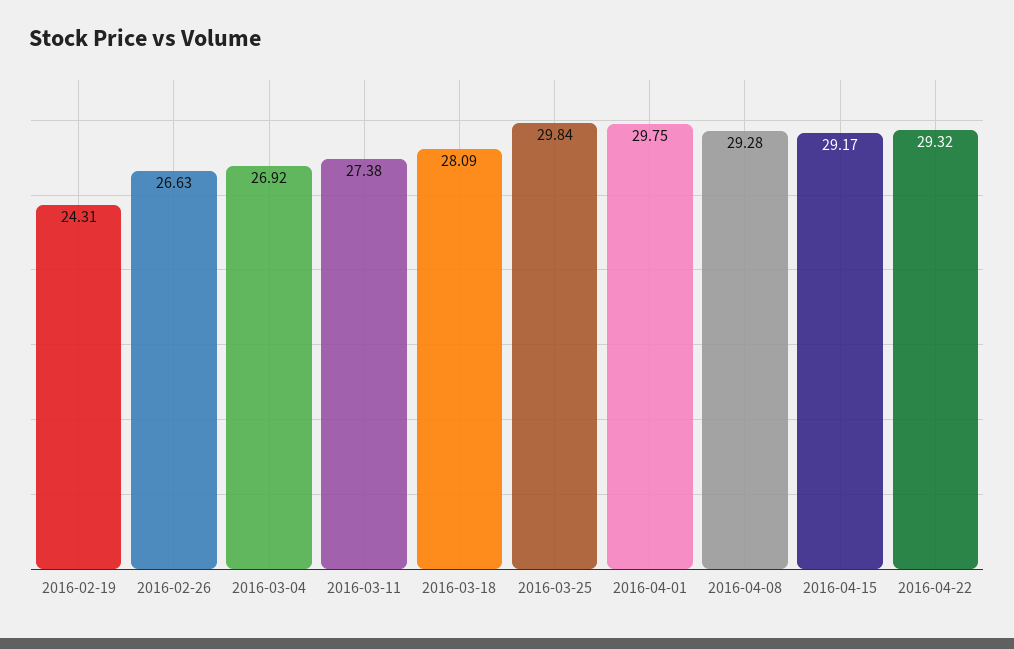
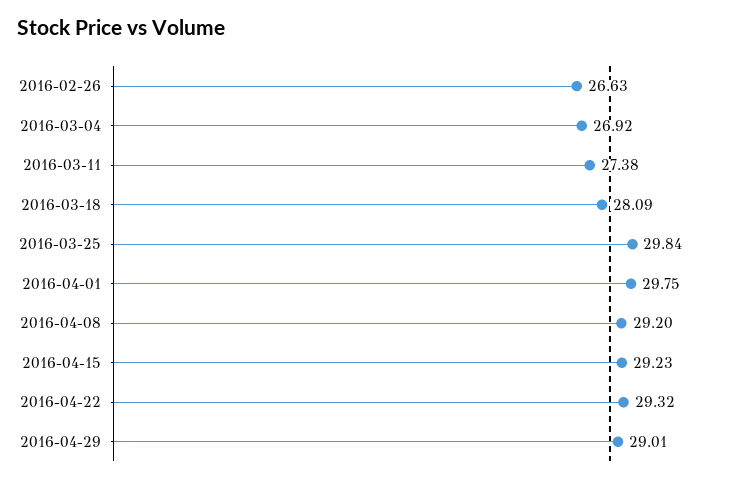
2016-02-19: 24.31 -> none
2016-04-08: 29.28 -> 29.2
2016-04-15: 29.17 -> 29.23
2016-04-29: none -> 29.01

